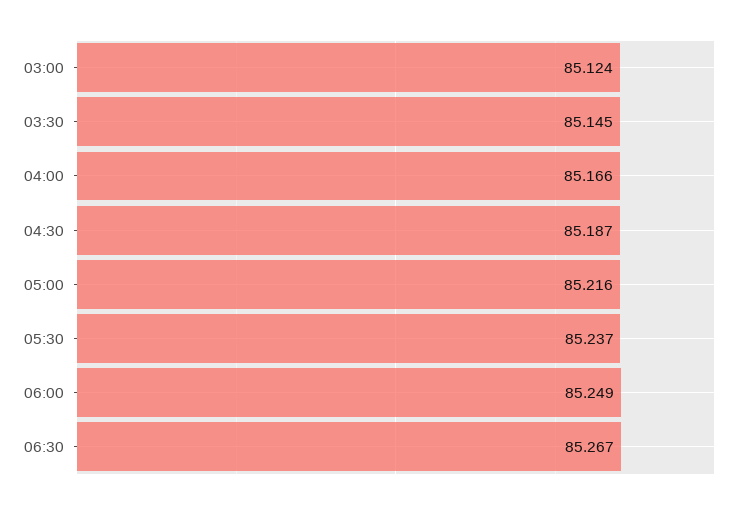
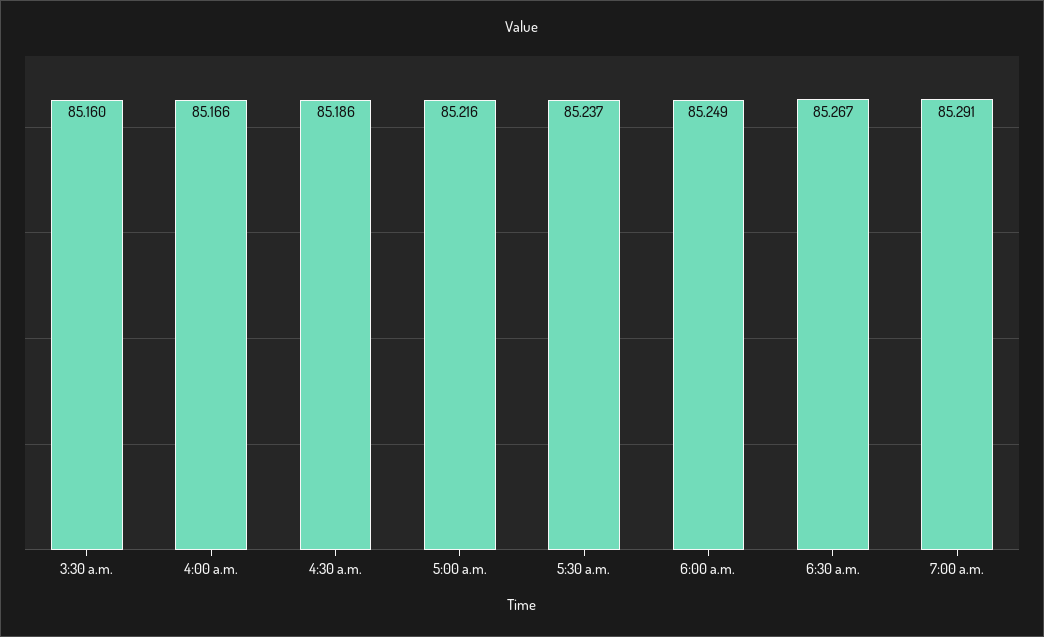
03:00: 85.124 -> none
03:30: 85.145 -> 85.16
04:30: 85.187 -> 85.186
7:00 a.m.: none -> 85.291

